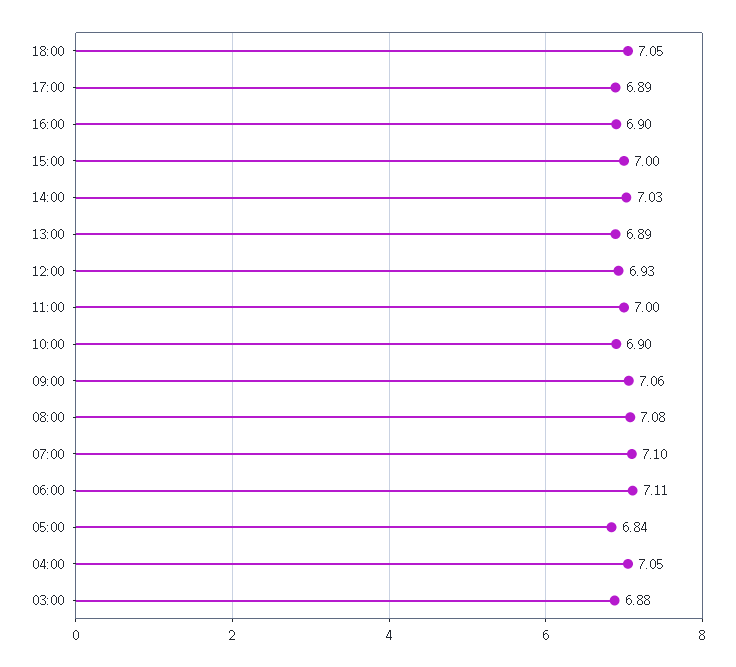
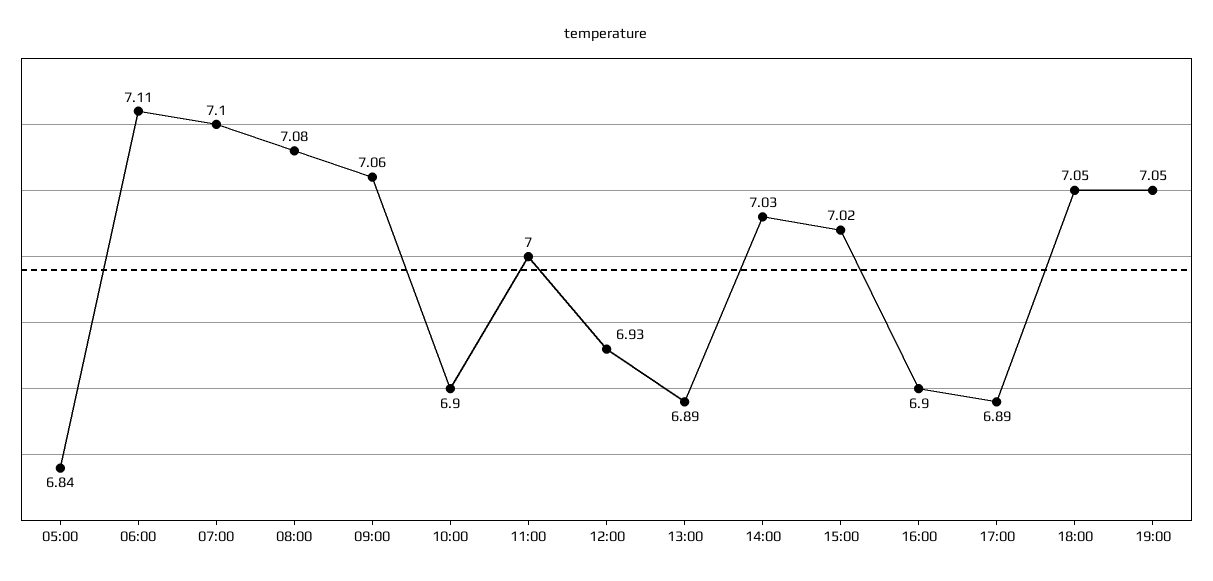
15:00: 7 -> 7.02
04:00: 7.05 -> none
03:00: 6.88 -> none
19:00: none -> 7.05

